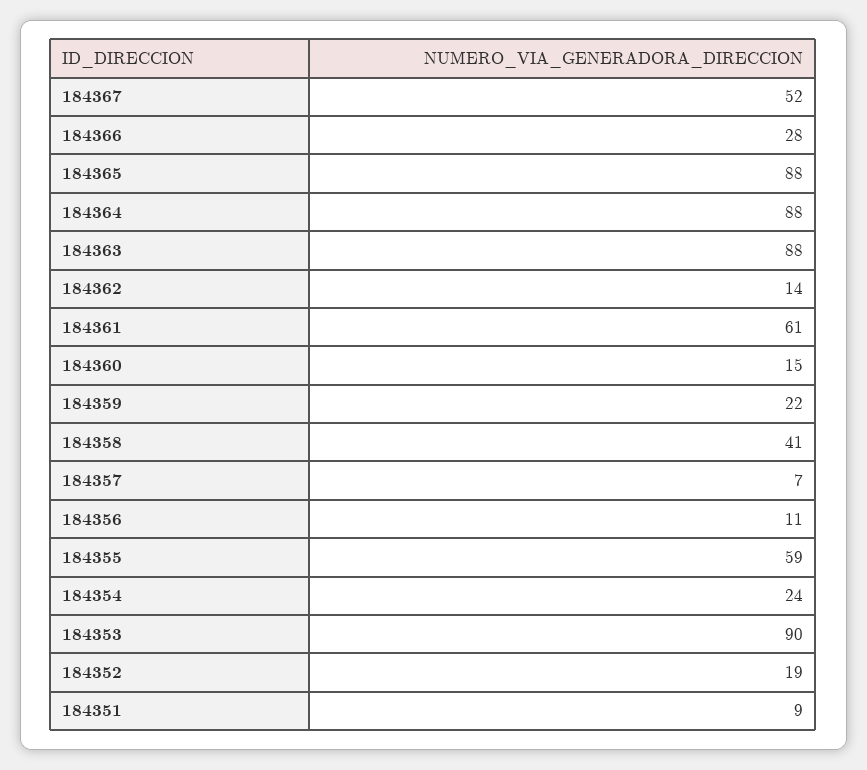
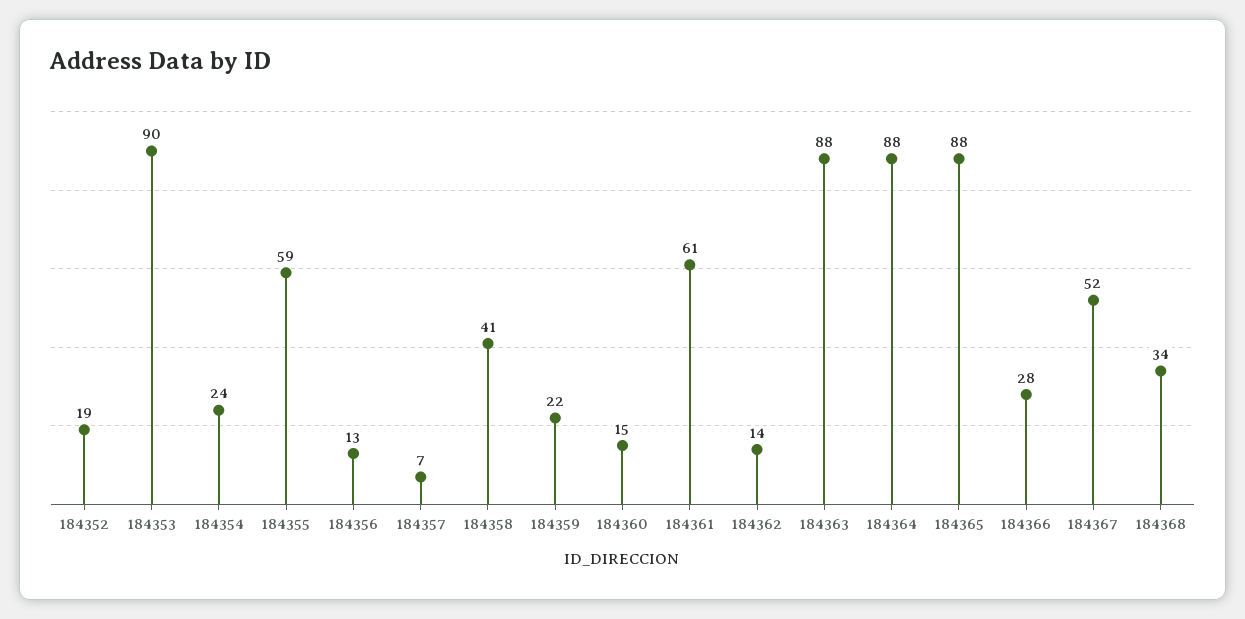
184356: 11 -> 13
184351: 9 -> none
184368: none -> 34

